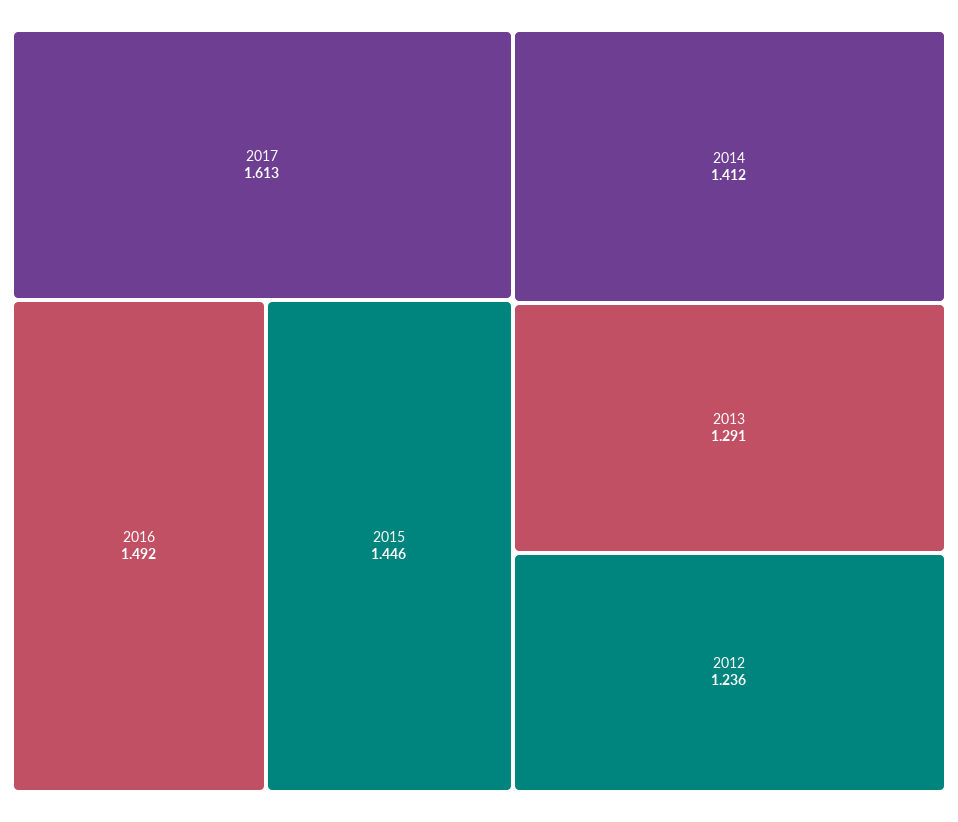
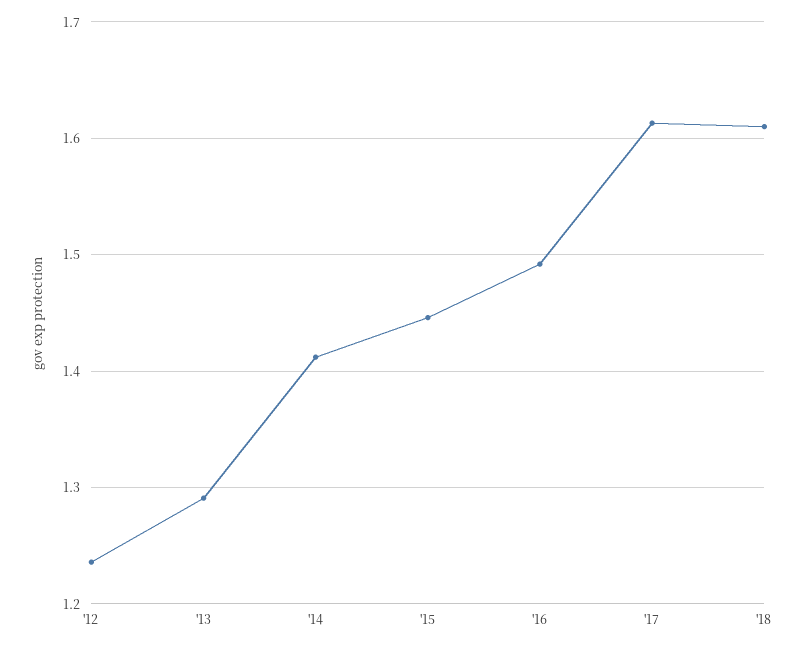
'18: none -> 1.61

